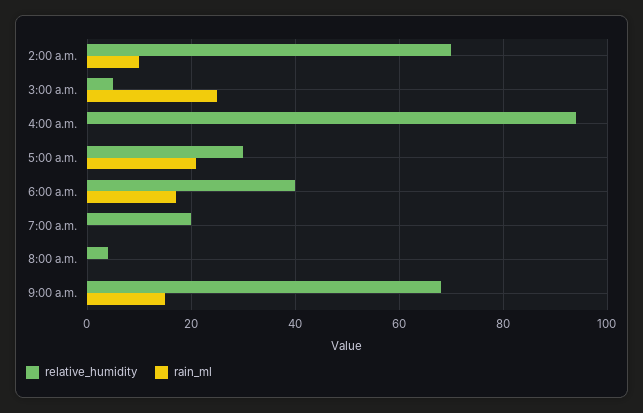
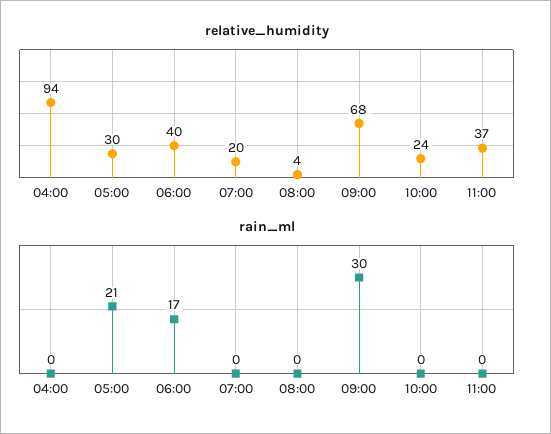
relative_humidity, 2:00 a.m.: 70 -> none
rain_ml, 2:00 a.m.: 10 -> none
relative_humidity, 3:00 a.m.: 5 -> none
rain_ml, 3:00 a.m.: 25 -> none
rain_ml, 9:00 a.m.: 15 -> 30
relative_humidity, 10:00: none -> 24
relative_humidity, 11:00: none -> 37
rain_ml, 10:00: none -> 0
rain_ml, 11:00: none -> 0

